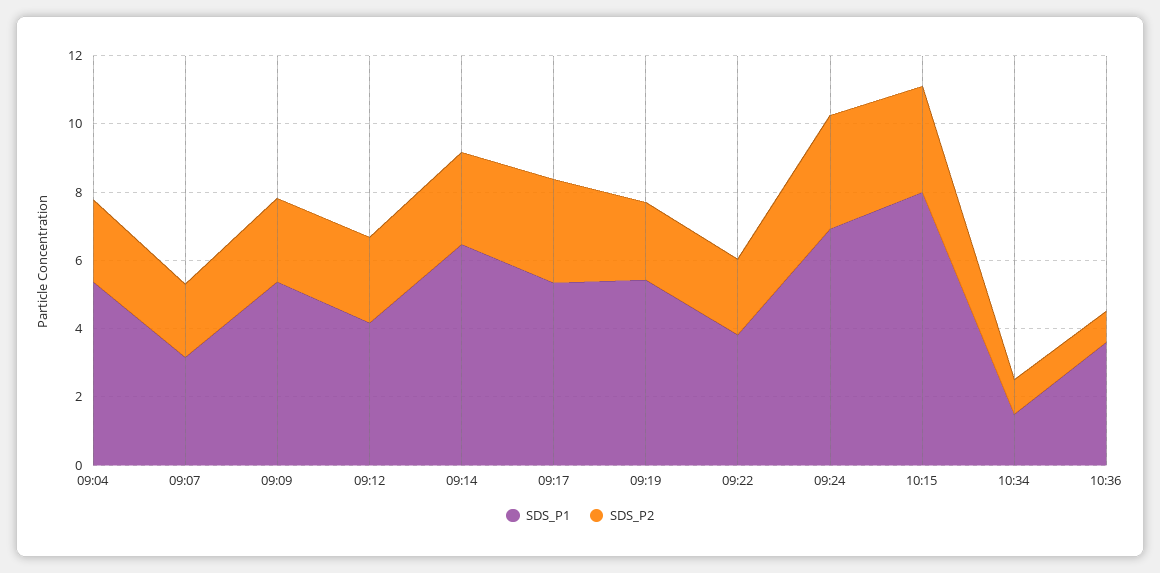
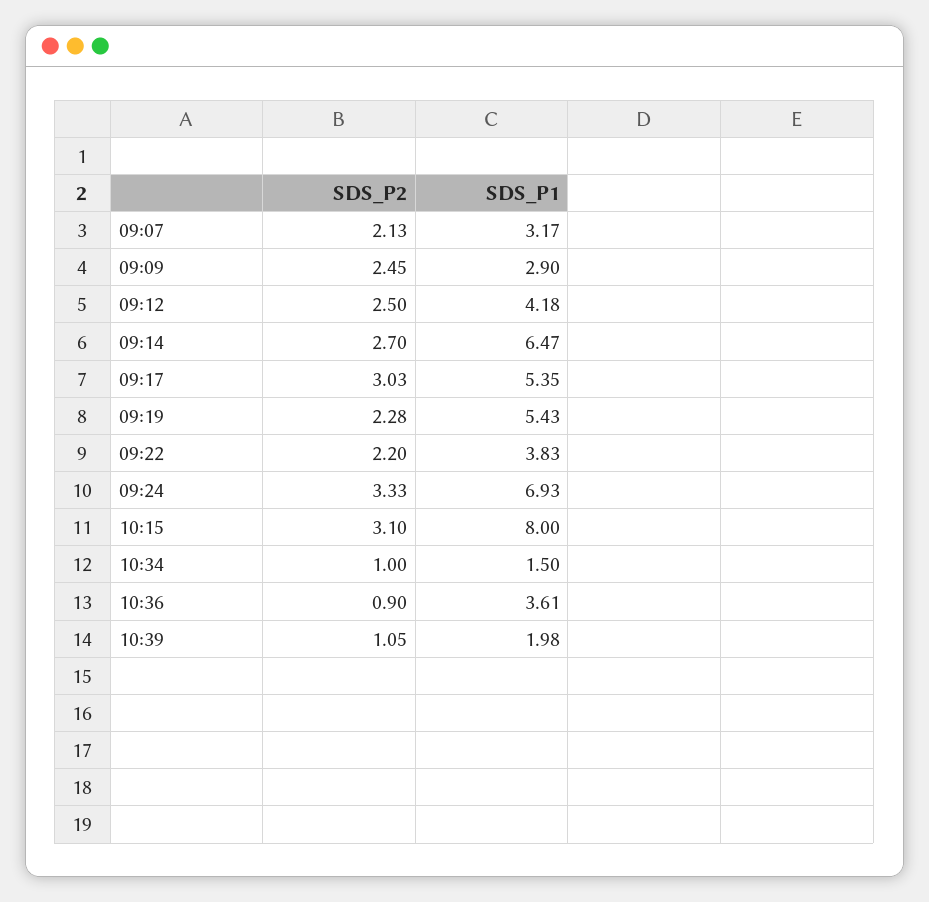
SDS_P1, 09:04: 5.5 -> none
SDS_P2, 09:04: 2.5 -> none
SDS_P1, 09:09: 5.5 -> 2.9
SDS_P2, 10:39: none -> 1.05
SDS_P1, 10:39: none -> 1.98

